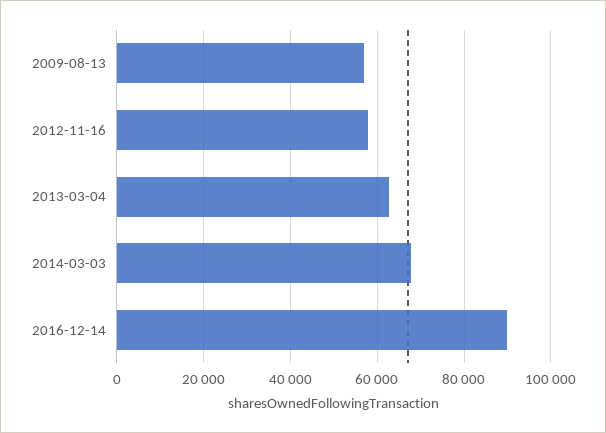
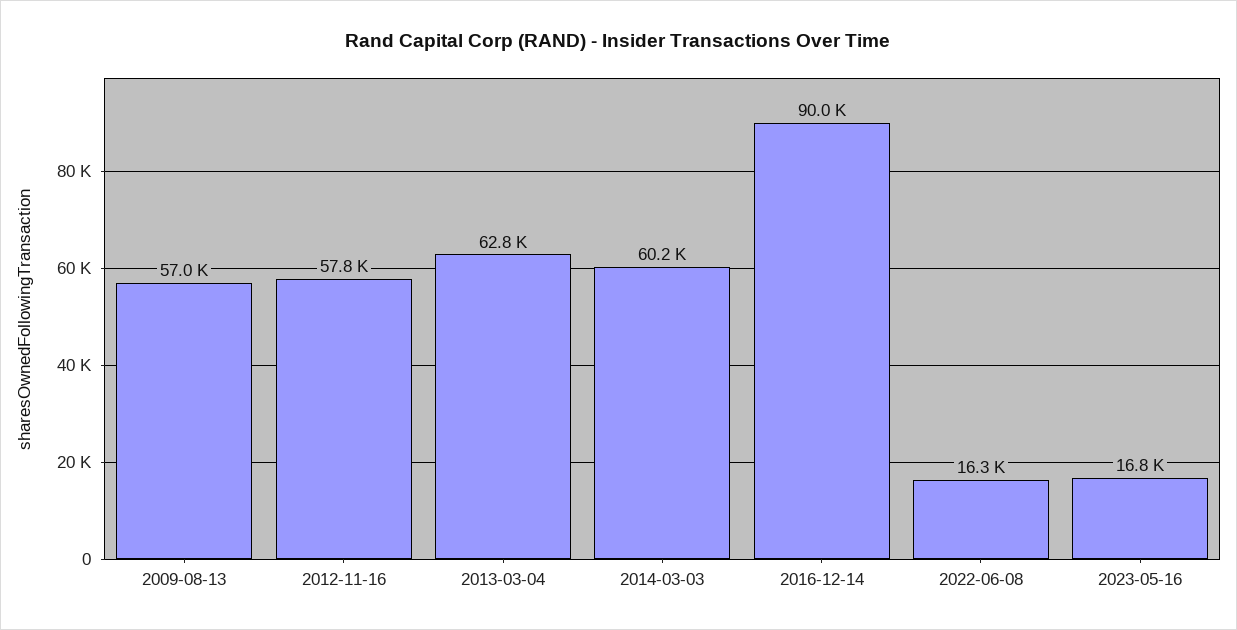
2014-03-03: 68000 -> 60200
2022-06-08: none -> 16300
2023-05-16: none -> 16800

